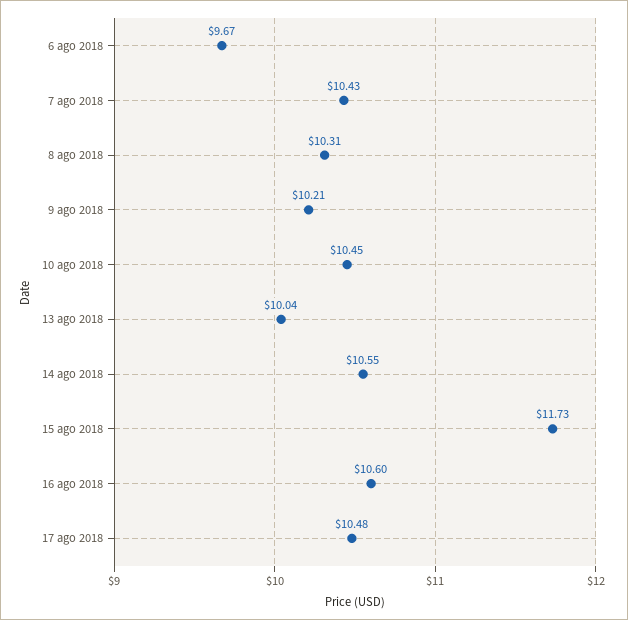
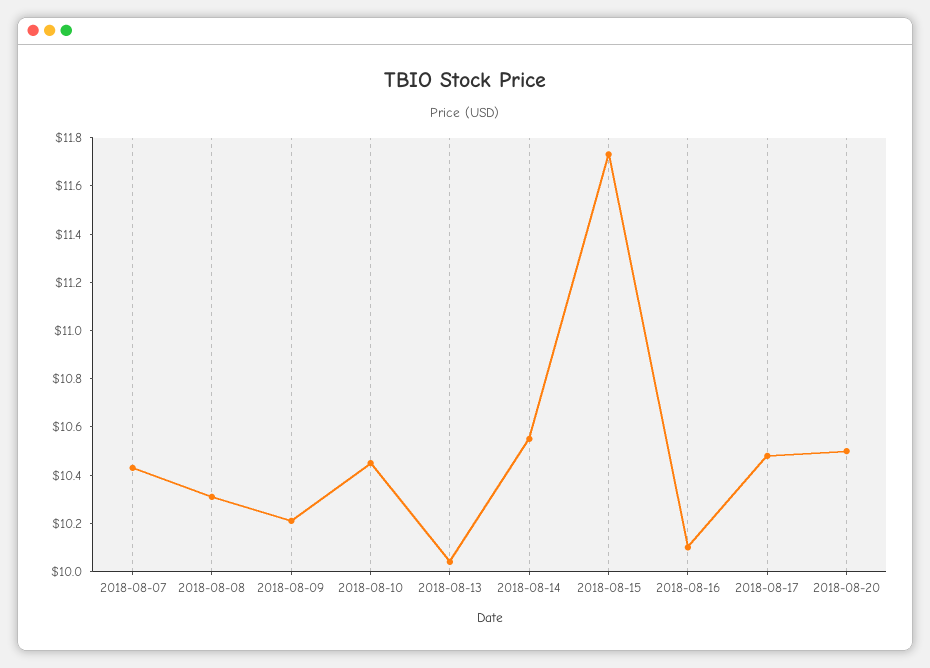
6 ago 2018: 9.67 -> none
16 ago 2018: 10.6 -> 10.1
2018-08-20: none -> 10.5

